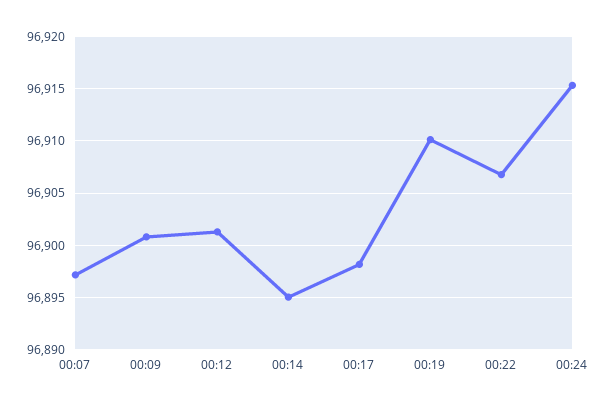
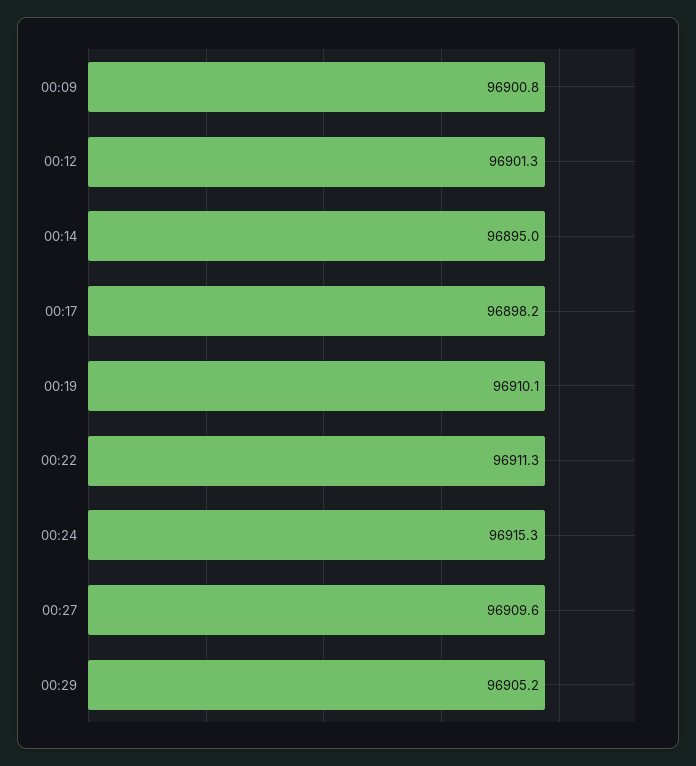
00:07: 96897 -> none
00:22: 96907 -> 96911.3
00:27: none -> 96909.6
00:29: none -> 96905.2

